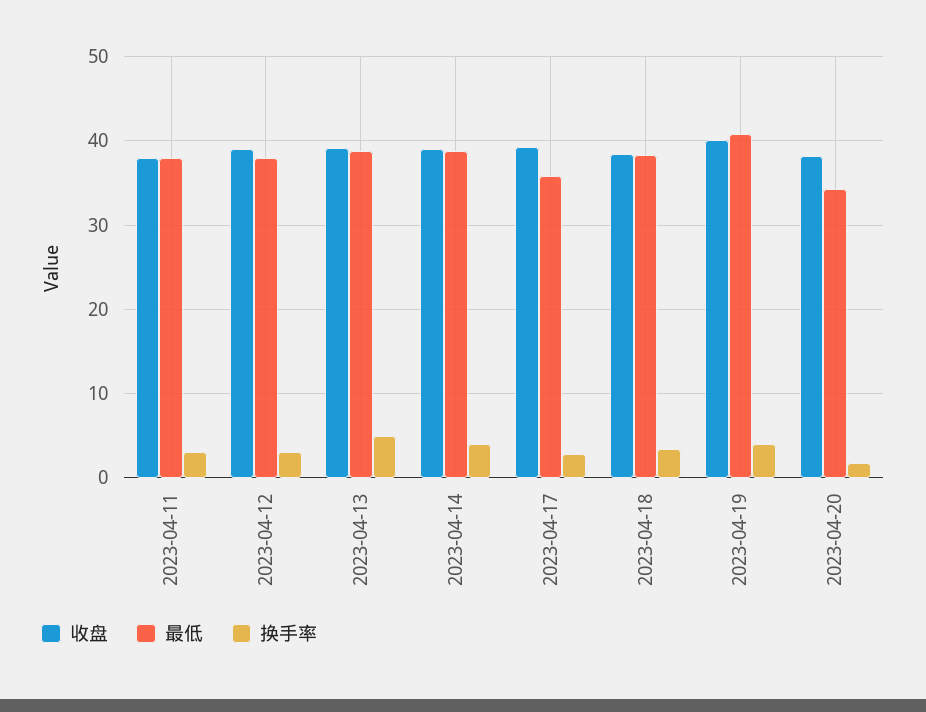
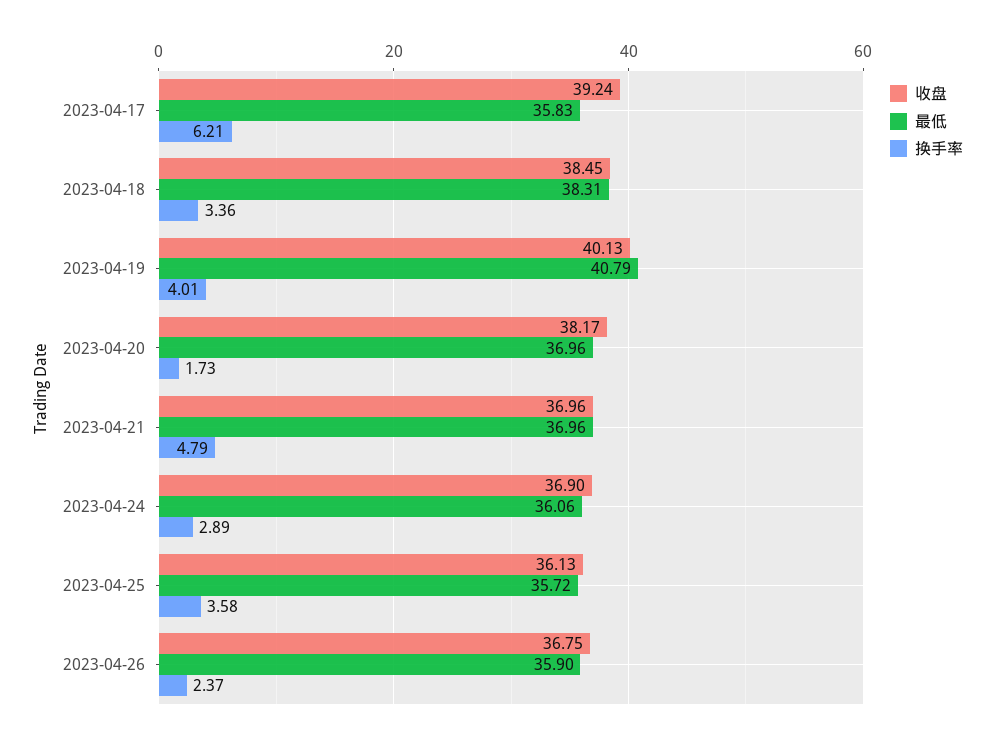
收盘, 2023-04-11: 38 -> none
最低, 2023-04-11: 38 -> none
换手率, 2023-04-11: 3 -> none
收盘, 2023-04-12: 39 -> none
最低, 2023-04-12: 38 -> none
换手率, 2023-04-12: 3 -> none
收盘, 2023-04-13: 39 -> none
最低, 2023-04-13: 39 -> none
换手率, 2023-04-13: 5 -> none
收盘, 2023-04-14: 39 -> none
最低, 2023-04-14: 39 -> none
换手率, 2023-04-14: 4 -> none
换手率, 2023-04-17: 3 -> 6.21
最低, 2023-04-20: 34 -> 36.96
收盘, 2023-04-21: none -> 36.96
最低, 2023-04-21: none -> 36.96
换手率, 2023-04-21: none -> 4.79
收盘, 2023-04-24: none -> 36.9
最低, 2023-04-24: none -> 36.06
换手率, 2023-04-24: none -> 2.89
收盘, 2023-04-25: none -> 36.13
最低, 2023-04-25: none -> 35.72
换手率, 2023-04-25: none -> 3.58
收盘, 2023-04-26: none -> 36.75
最低, 2023-04-26: none -> 35.9
换手率, 2023-04-26: none -> 2.37

